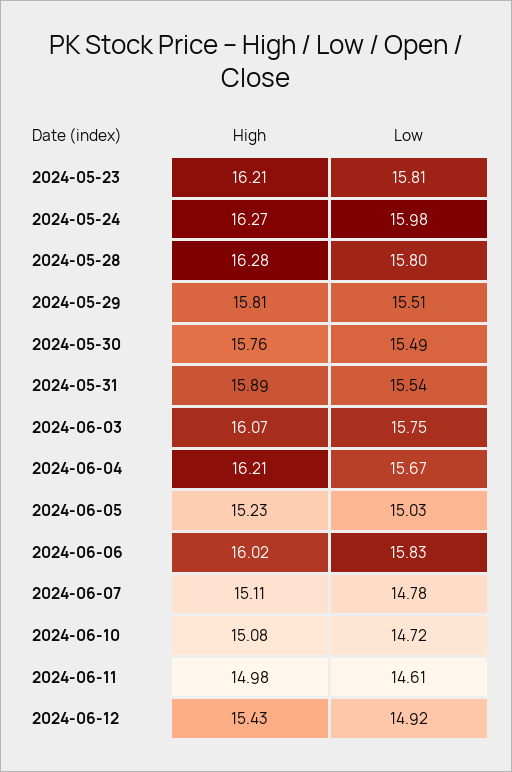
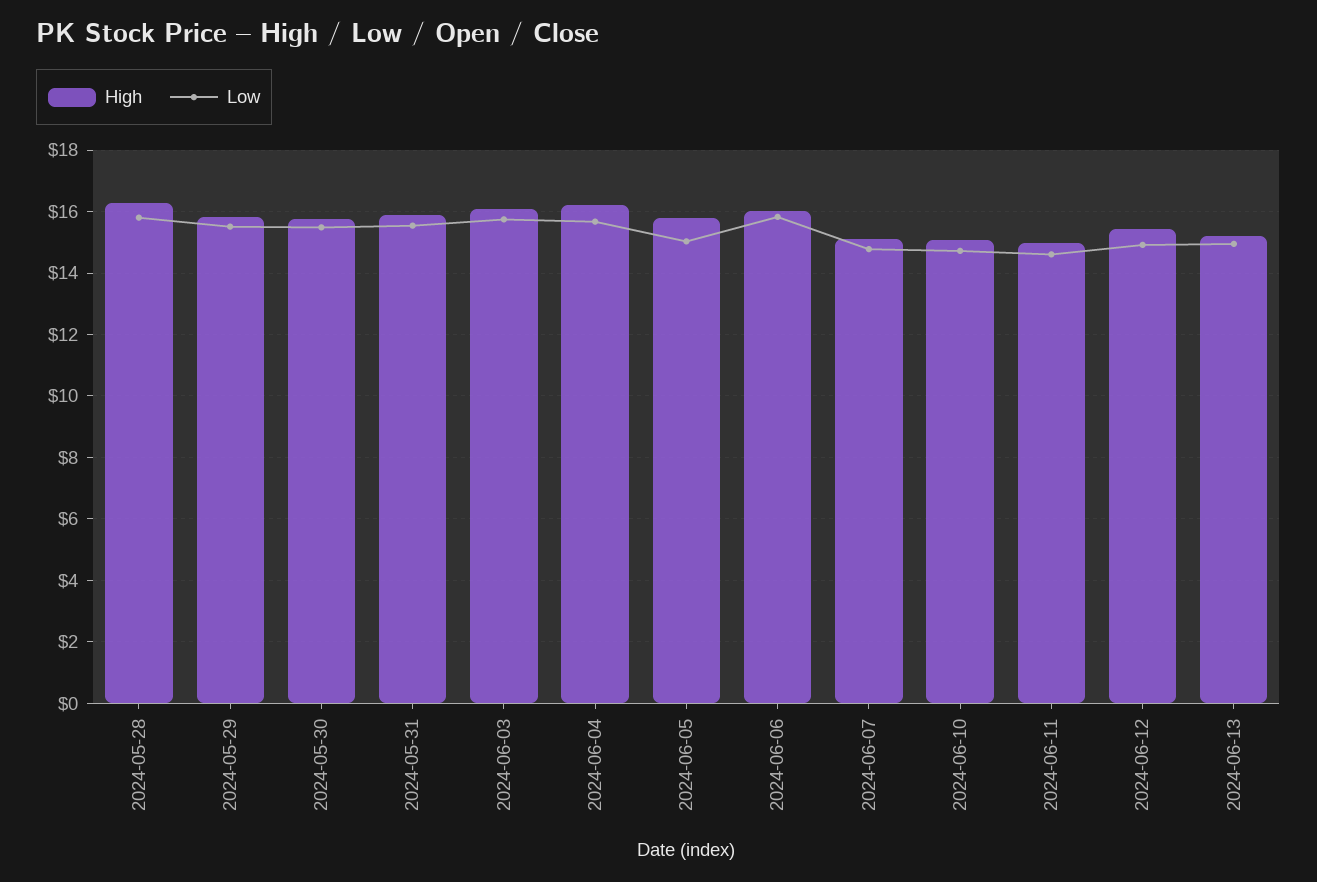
High, 2024-05-23: 16.21 -> none
Low, 2024-05-23: 15.81 -> none
High, 2024-05-24: 16.27 -> none
Low, 2024-05-24: 15.98 -> none
High, 2024-06-05: 15.23 -> 15.8
High, 2024-06-13: none -> 15.2
Low, 2024-06-13: none -> 15

